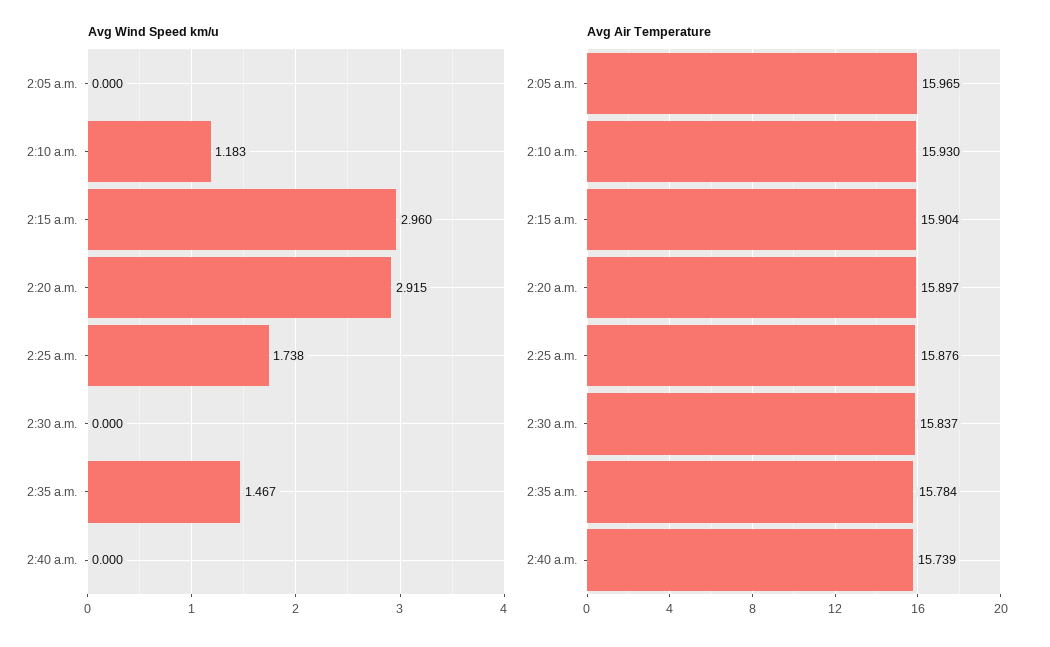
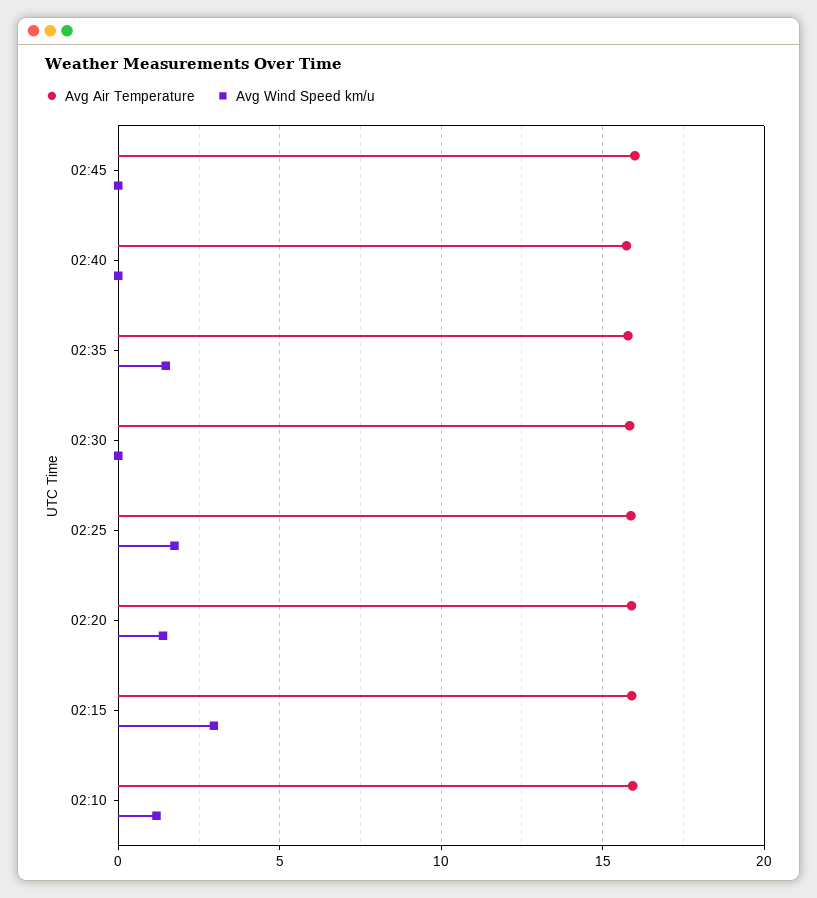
Avg Wind Speed km/u, 2:05 a.m.: 0 -> none
Avg Wind Speed km/u, 2:20 a.m.: 2.915 -> 1.5
Avg Air Temperature, 2:05 a.m.: 15.965 -> none
Avg Air Temperature, 02:45: none -> 16
Avg Wind Speed km/u, 02:45: none -> 0

